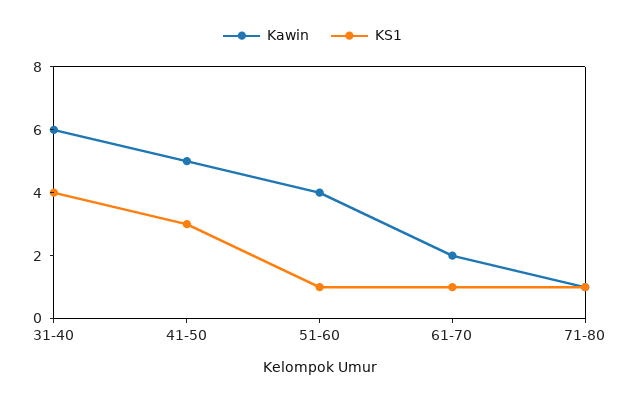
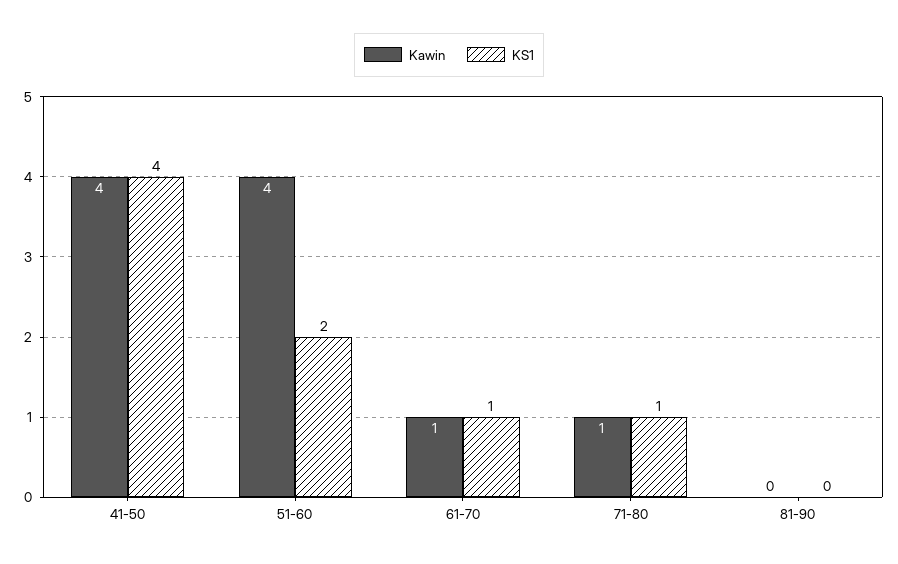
Kawin, 31-40: 6 -> none
KS1, 31-40: 4 -> none
Kawin, 41-50: 5 -> 4
KS1, 41-50: 3 -> 4
KS1, 51-60: 1 -> 2
Kawin, 61-70: 2 -> 1
Kawin, 81-90: none -> 0
KS1, 81-90: none -> 0

